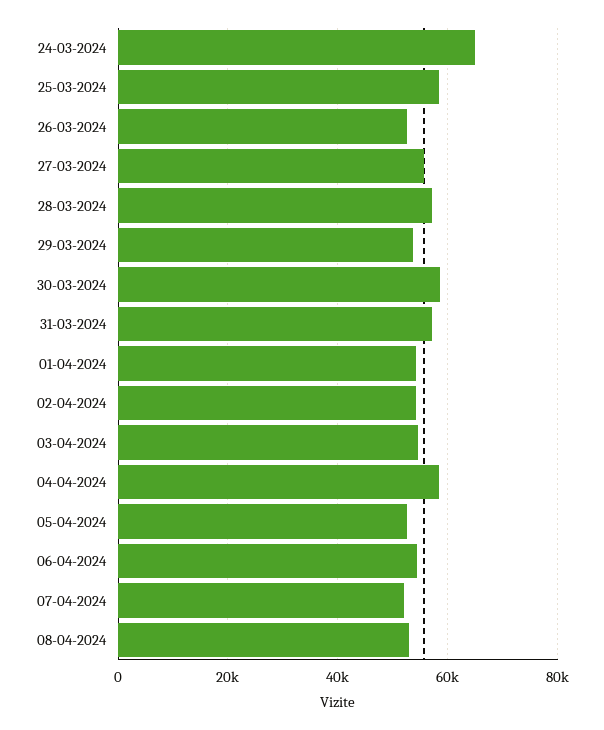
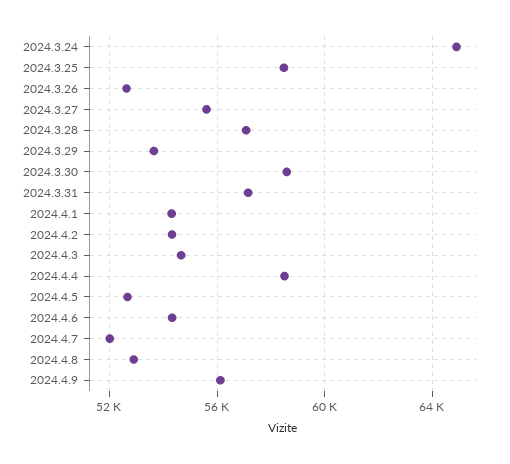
2024.4.9: none -> 56000

